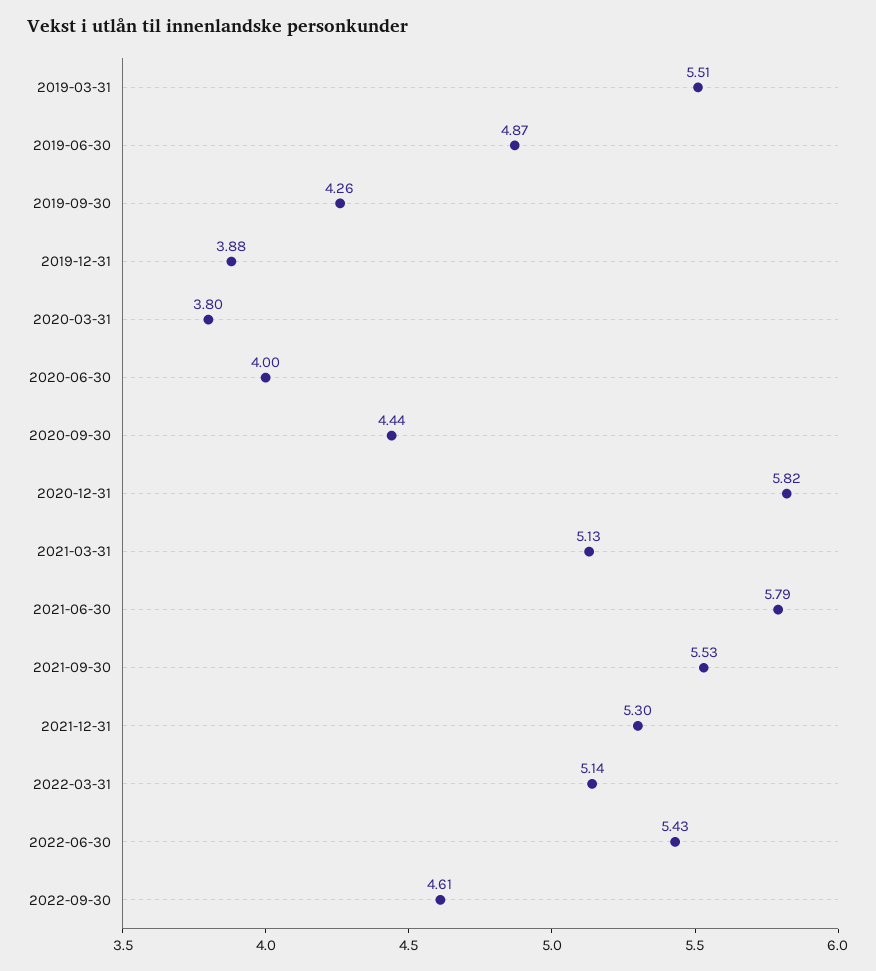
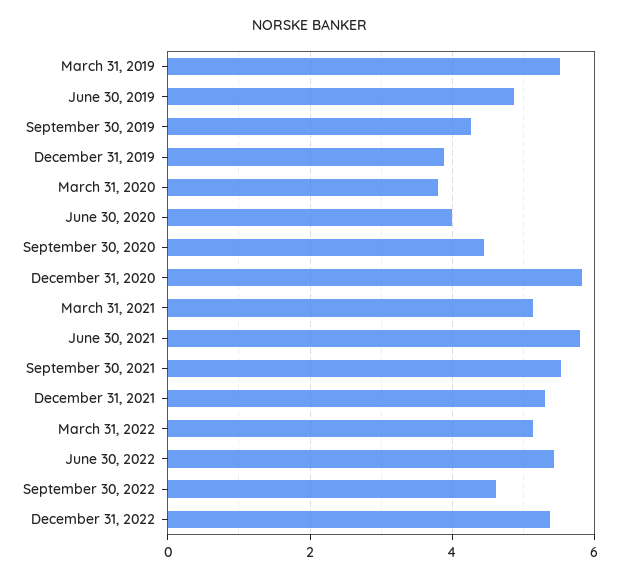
December 31, 2022: none -> 5.4

